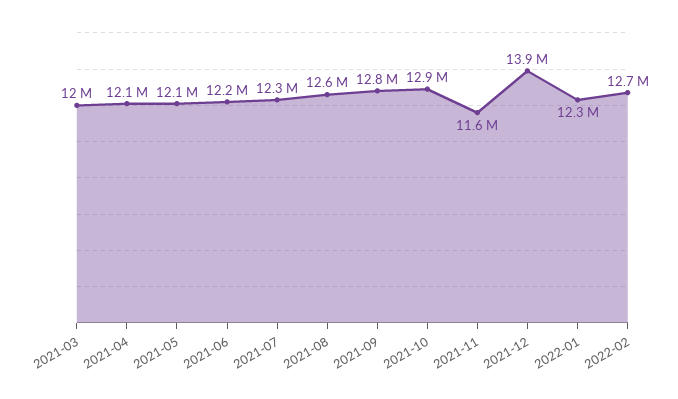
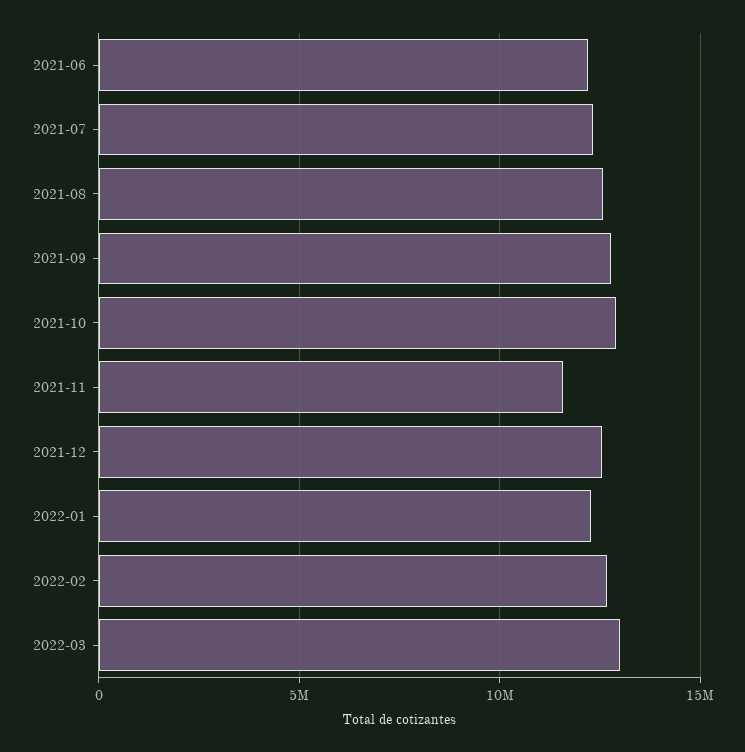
2021-03: 12000000 -> none
2021-04: 12100000 -> none
2021-05: 12100000 -> none
2021-12: 13900000 -> 12500000
2022-03: none -> 13000000

